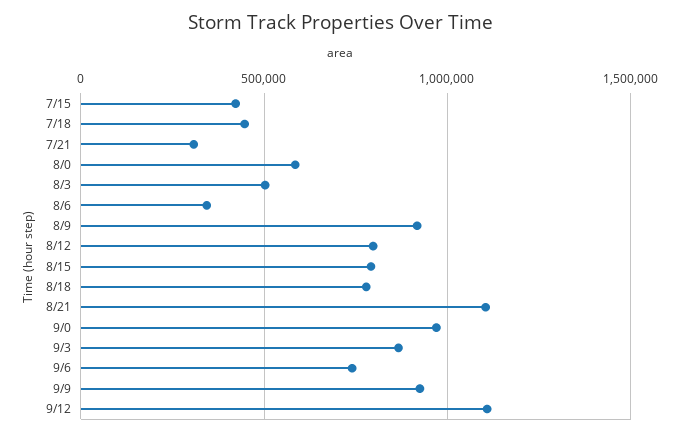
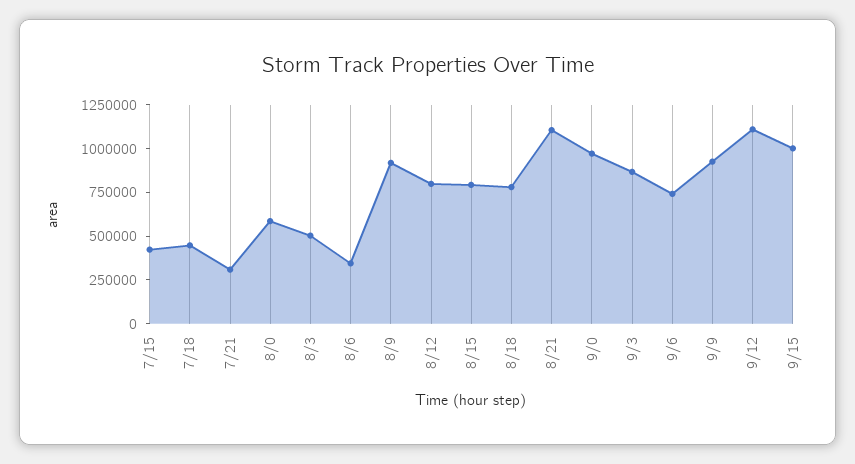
9/15: none -> 1000000

